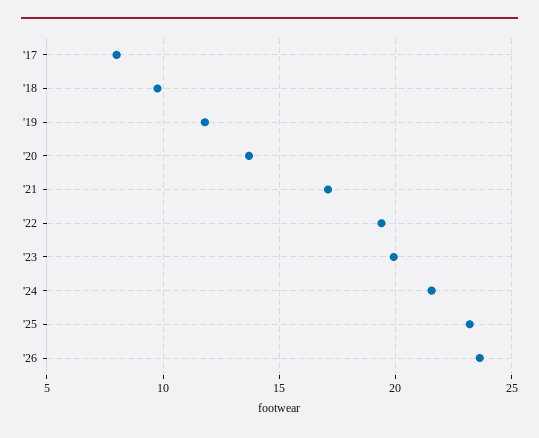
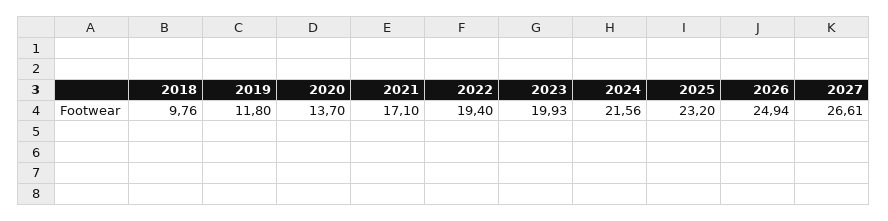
'17: 8 -> none
'26: 23.5 -> 24.94
2027: none -> 26.61

